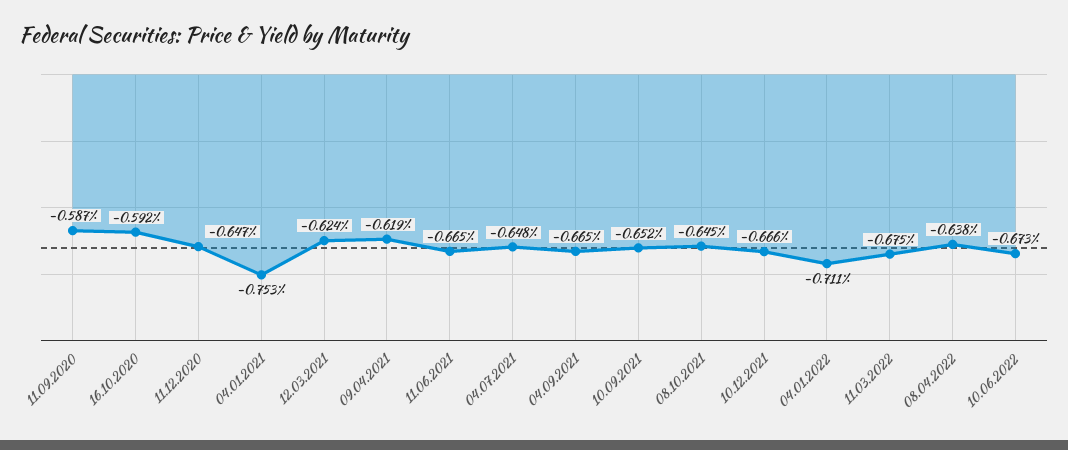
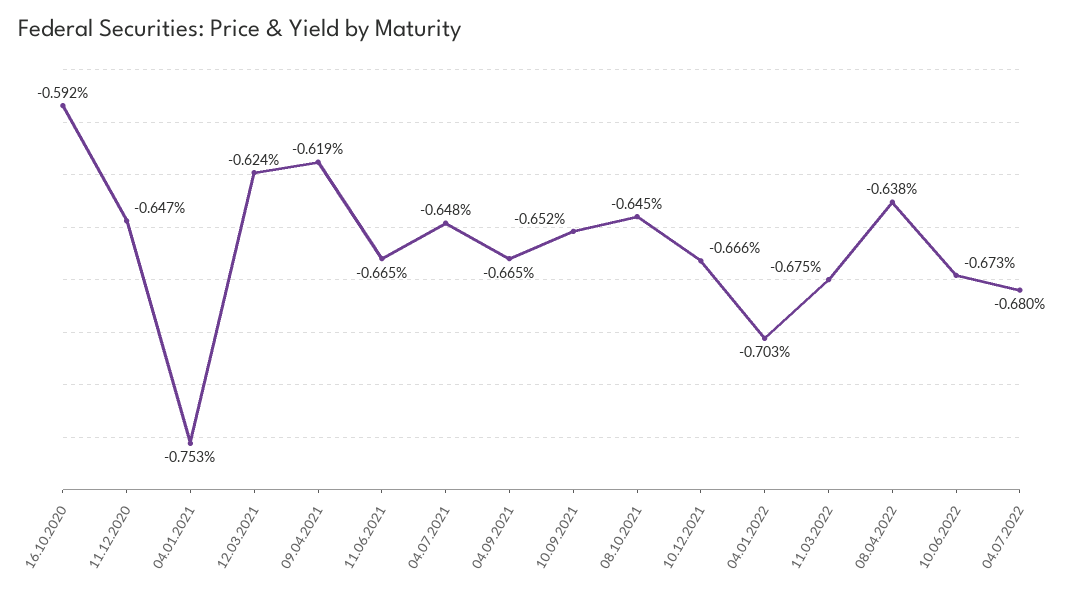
11.09.2020: -0.587 -> none
04.01.2022: -0.711 -> -0.703
04.07.2022: none -> -0.68

